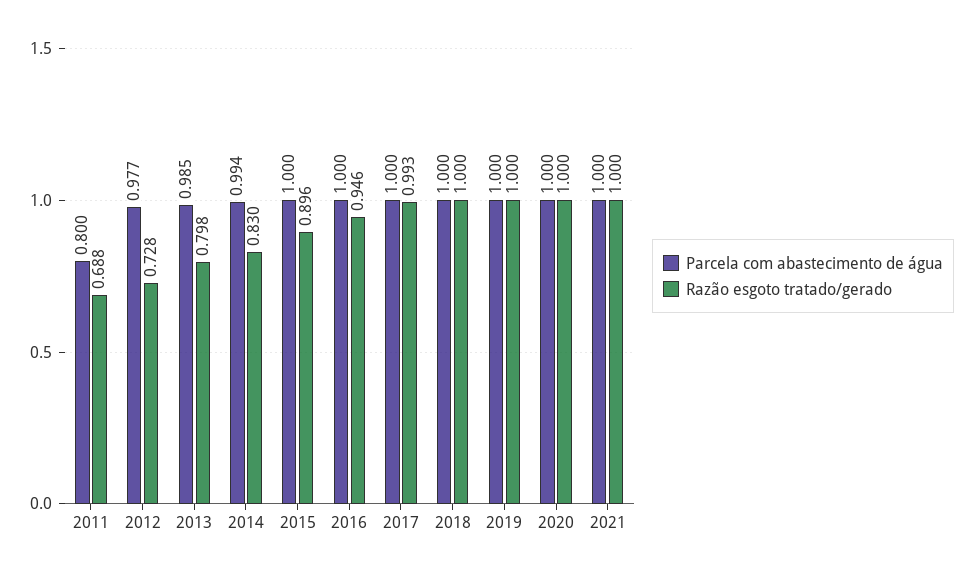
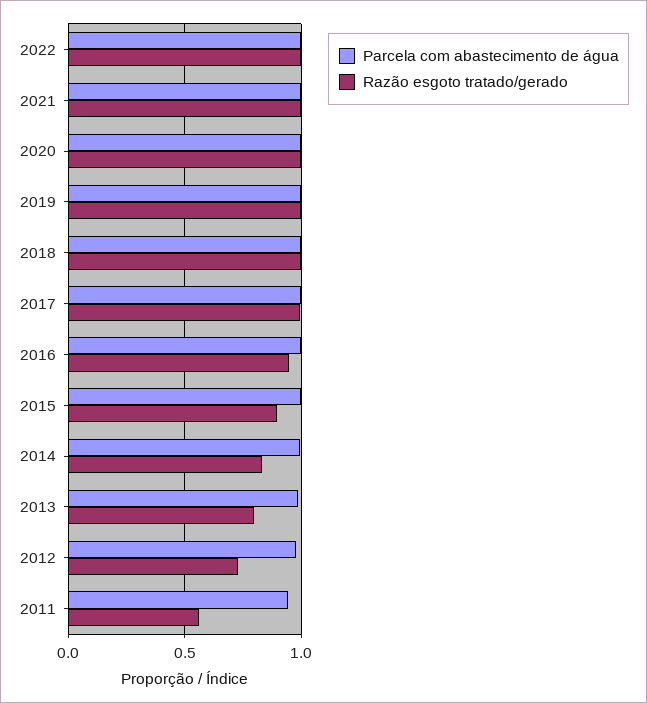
Parcela com abastecimento de água, 2011: 0.8 -> 0.95
Razão esgoto tratado/gerado, 2011: 0.688 -> 0.55
Parcela com abastecimento de água, 2022: none -> 1
Razão esgoto tratado/gerado, 2022: none -> 1

